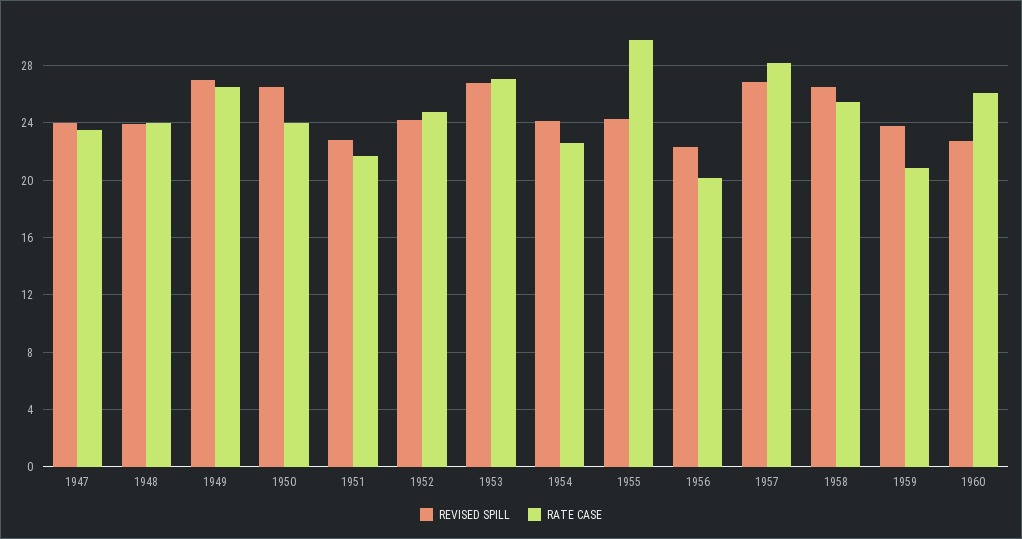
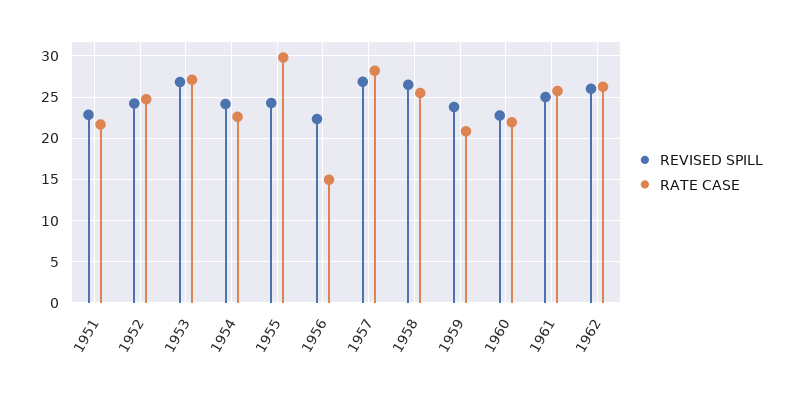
REVISED SPILL, 1947: 24 -> none
RATE CASE, 1947: 23.5 -> none
REVISED SPILL, 1948: 24 -> none
RATE CASE, 1948: 24 -> none
REVISED SPILL, 1949: 27 -> none
RATE CASE, 1949: 26.5 -> none
REVISED SPILL, 1950: 26.5 -> none
RATE CASE, 1950: 24 -> none
RATE CASE, 1956: 20 -> 15
RATE CASE, 1960: 26 -> 22
REVISED SPILL, 1961: none -> 25
RATE CASE, 1961: none -> 26
REVISED SPILL, 1962: none -> 26
RATE CASE, 1962: none -> 26

